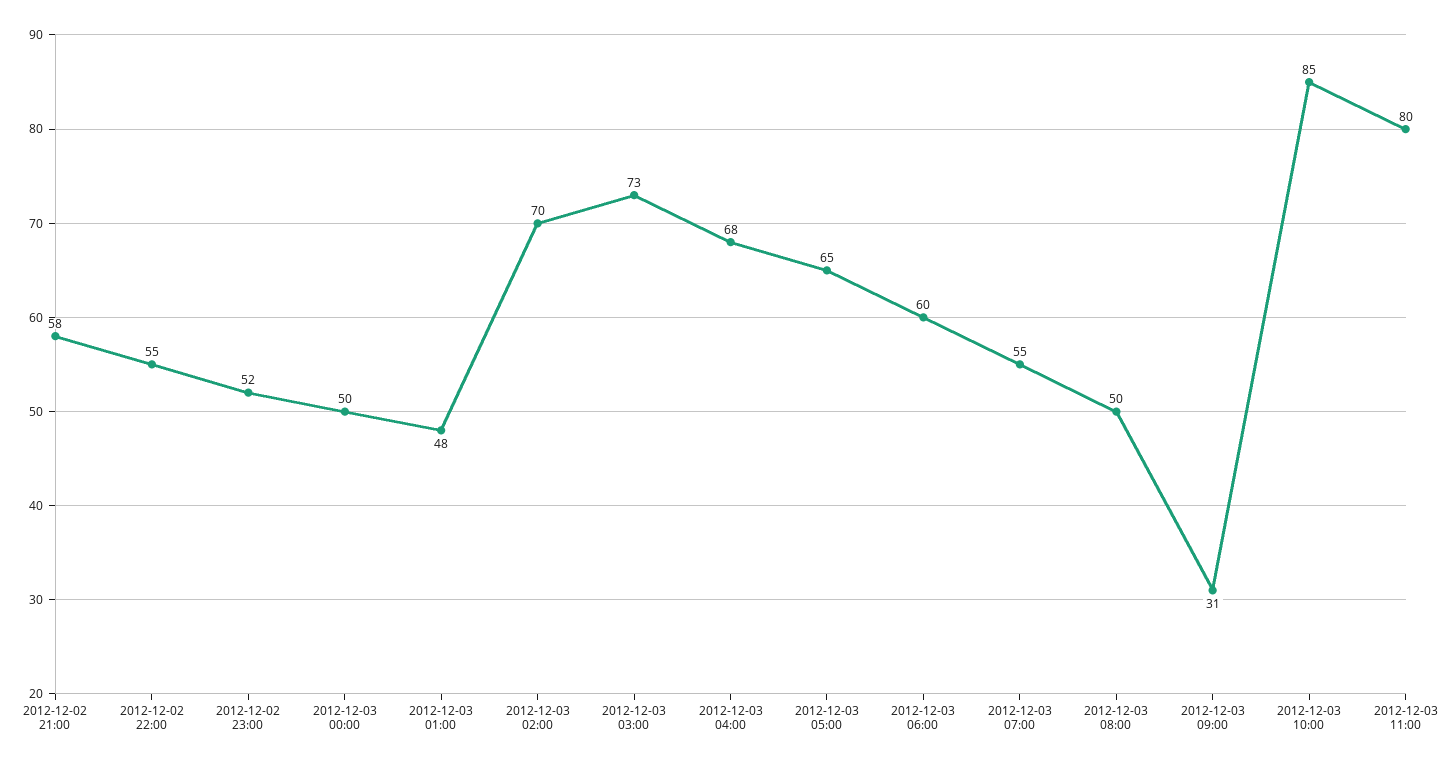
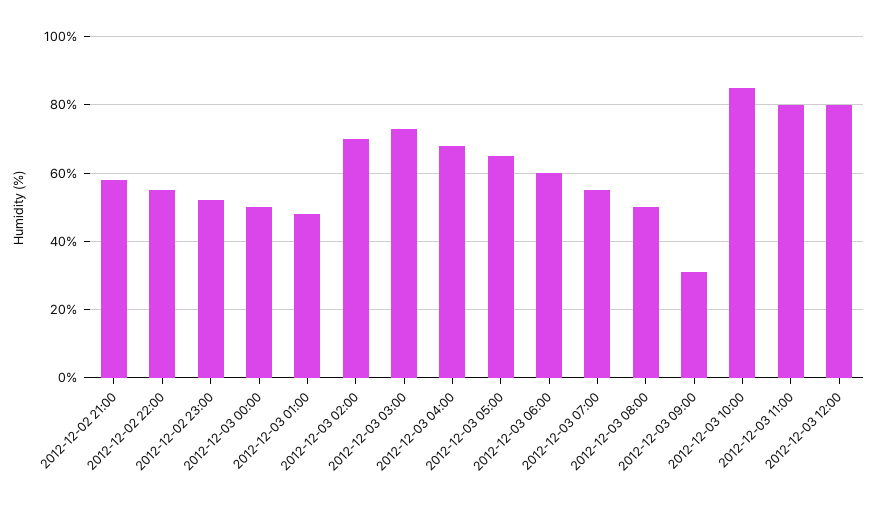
2012-12-03 12:00: none -> 80

